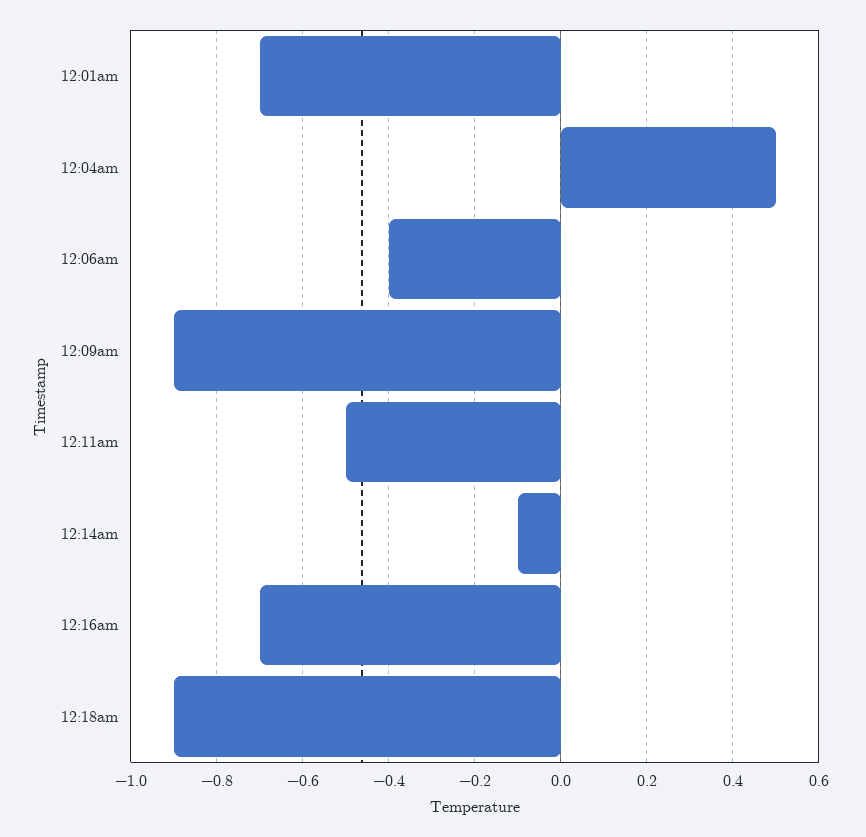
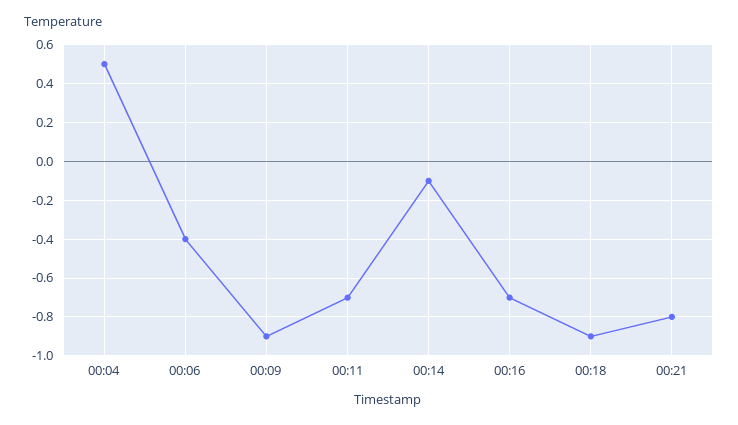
12:01am: -0.7 -> none
12:11am: -0.5 -> -0.7
00:21: none -> -0.8

